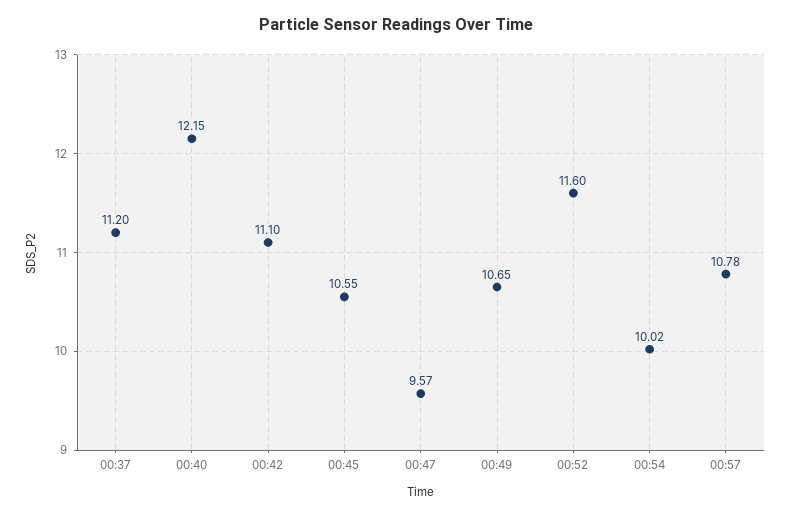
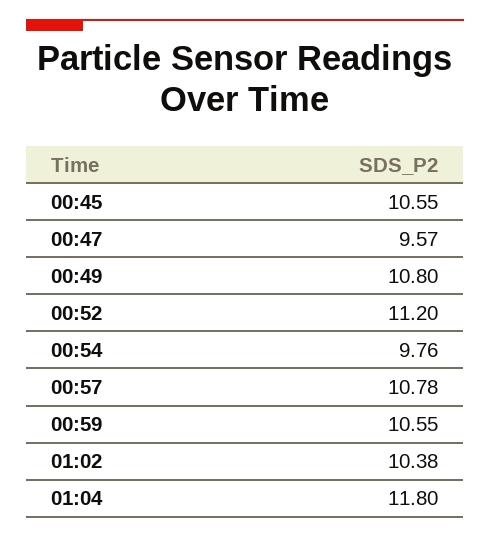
00:37: 11.2 -> none
00:40: 12.15 -> none
00:42: 11.1 -> none
00:49: 10.65 -> 10.8
00:52: 11.6 -> 11.2
00:54: 10.02 -> 9.76
00:59: none -> 10.55
01:02: none -> 10.38
01:04: none -> 11.8

